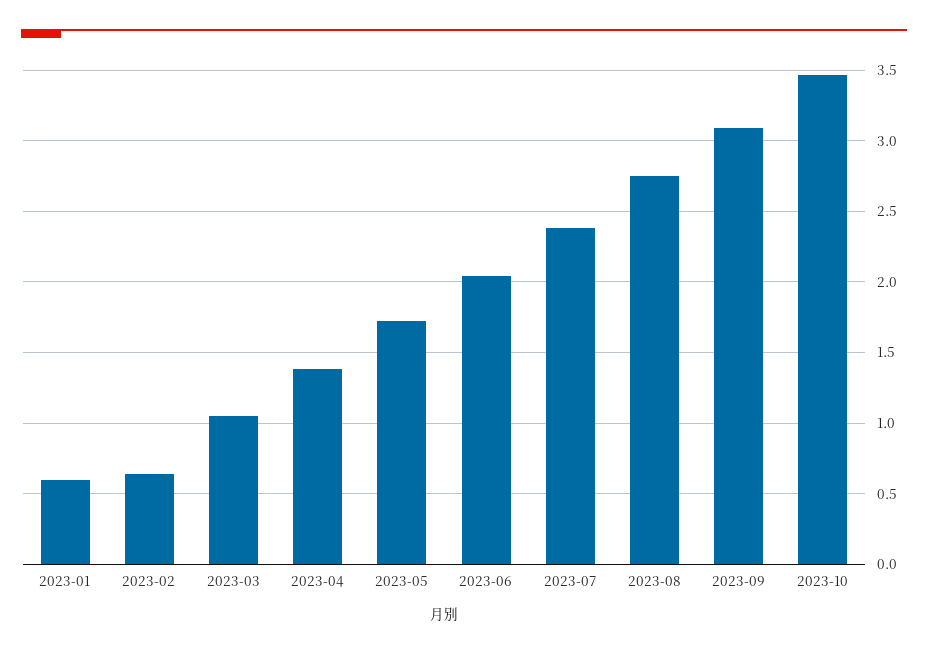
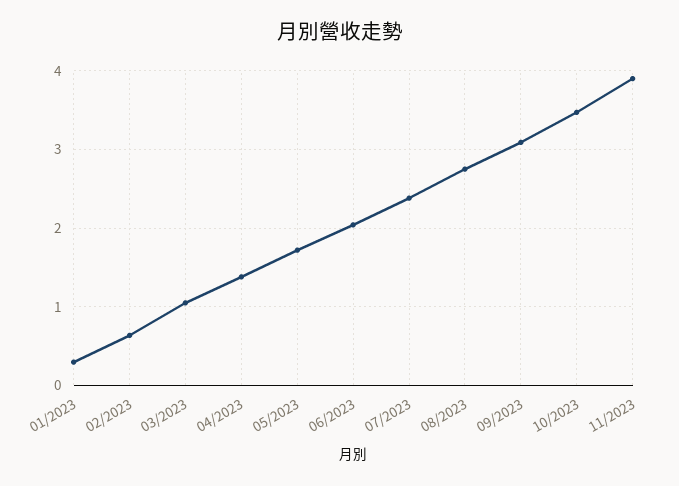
2023-01: 0.6 -> 0.3
11/2023: none -> 3.9

